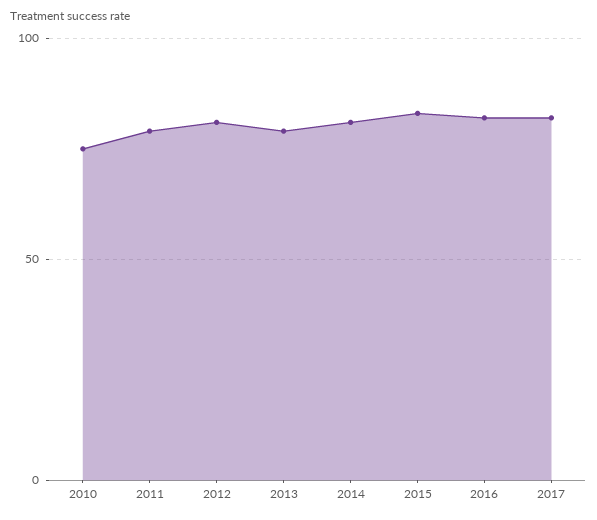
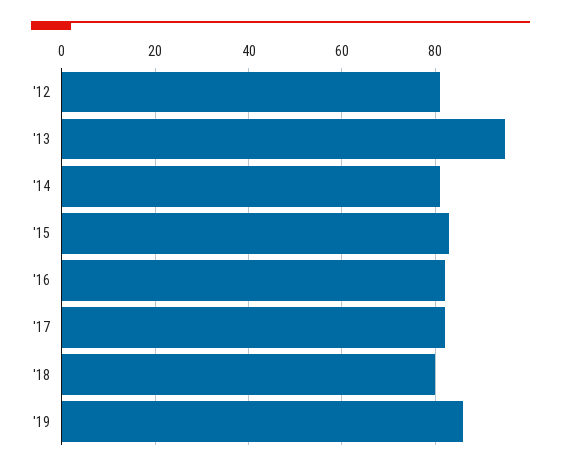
2010: 75 -> none
2011: 80 -> none
2013: 80 -> 95
'18: none -> 80
'19: none -> 85

